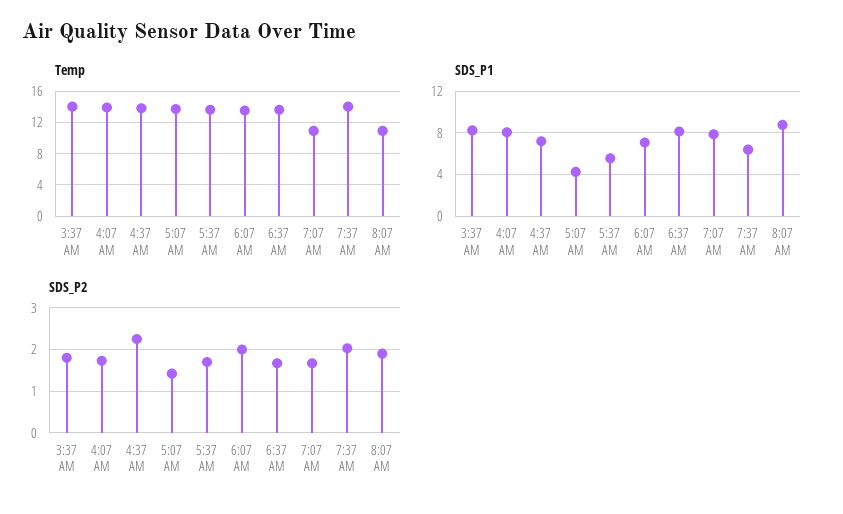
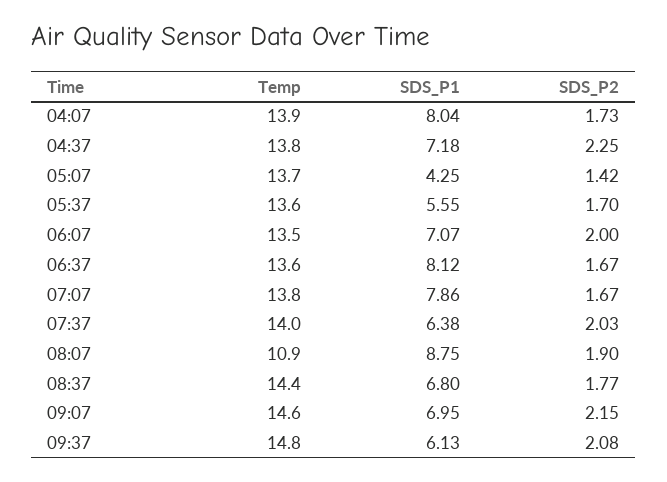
Temp, 3:37 AM: 14 -> none
Temp, 7:07 AM: 11 -> 13.8
SDS_P1, 3:37 AM: 8 -> none
SDS_P2, 3:37 AM: 1.8 -> none
Temp, 08:37: none -> 14.4
SDS_P1, 08:37: none -> 6.8
SDS_P2, 08:37: none -> 1.77
Temp, 09:07: none -> 14.6
SDS_P1, 09:07: none -> 6.95
SDS_P2, 09:07: none -> 2.15
Temp, 09:37: none -> 14.8
SDS_P1, 09:37: none -> 6.13
SDS_P2, 09:37: none -> 2.08

